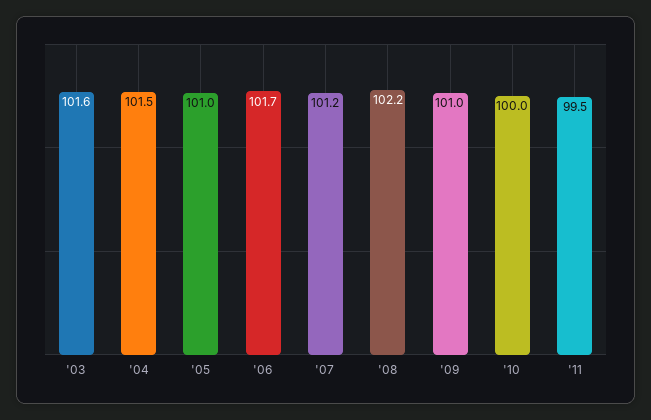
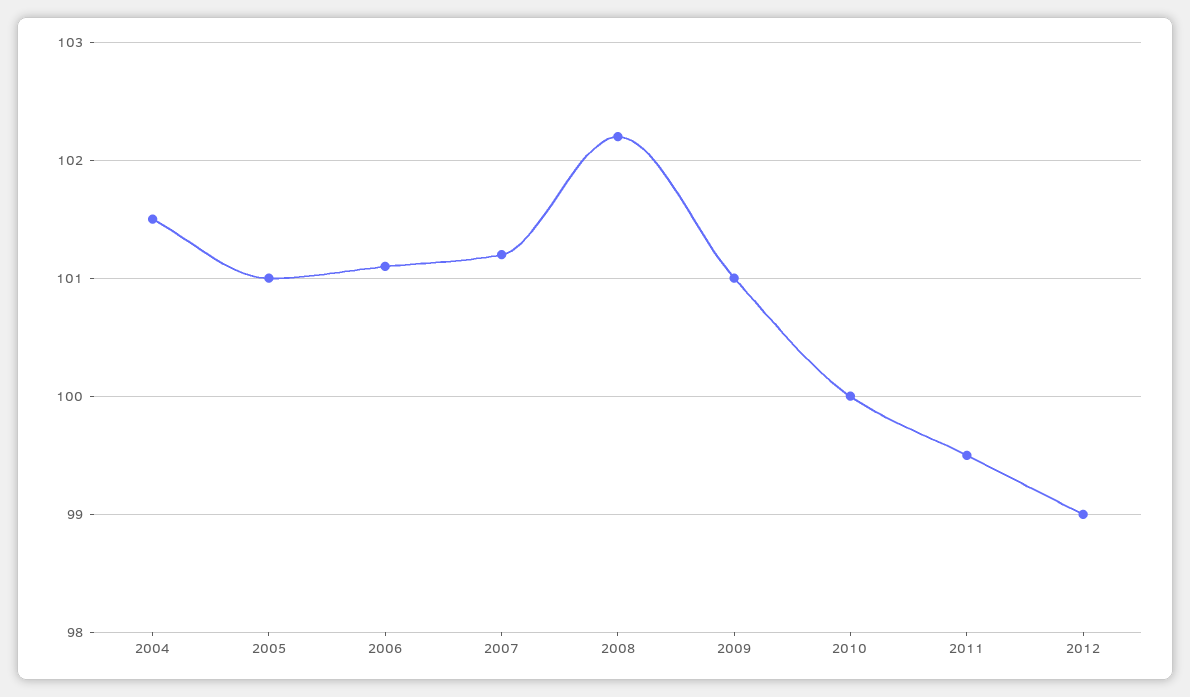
'03: 101.6 -> none
'06: 101.7 -> 101.1
2012: none -> 99

